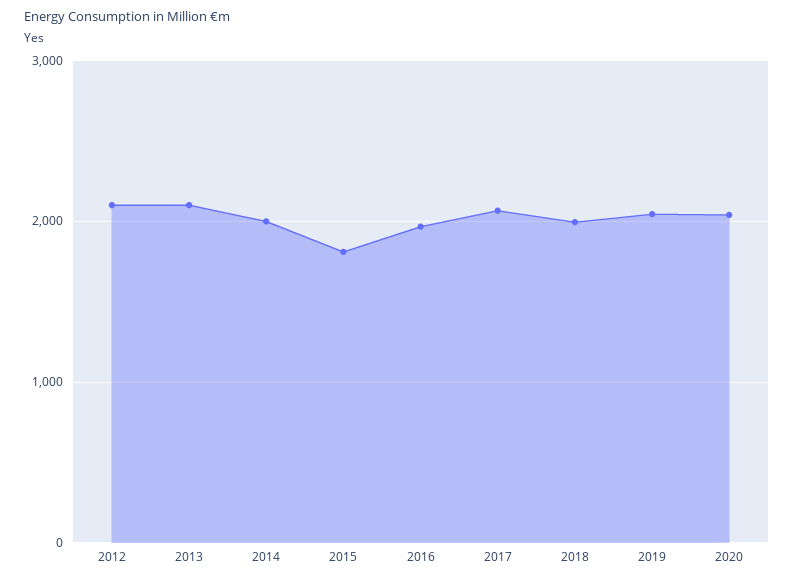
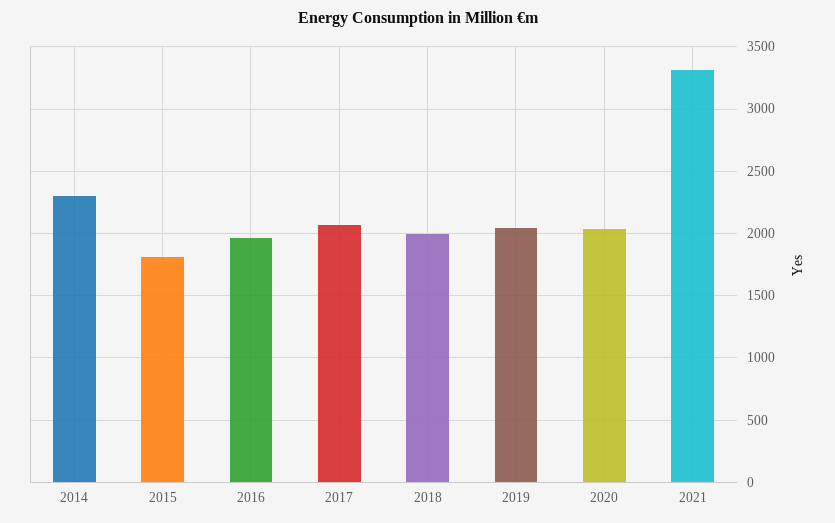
2012: 2100 -> none
2013: 2100 -> none
2014: 2000 -> 2300
2021: none -> 3300

